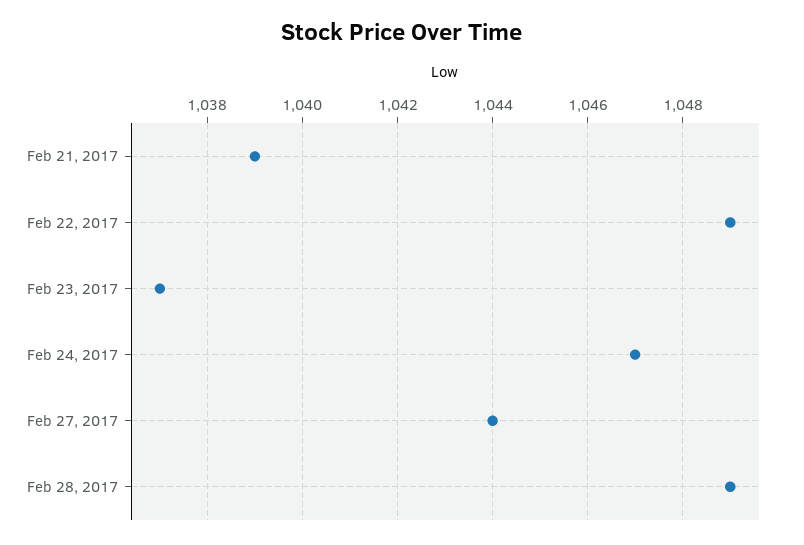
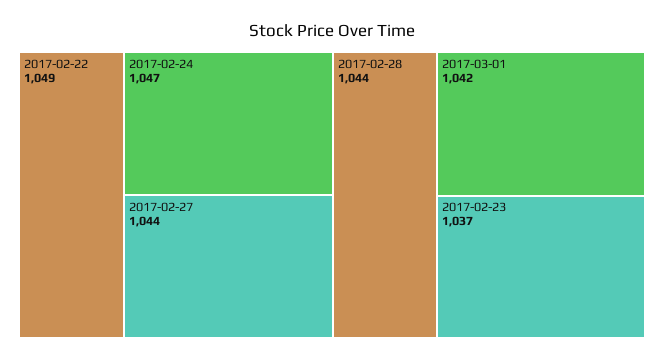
Feb 21, 2017: 1039 -> none
Feb 28, 2017: 1049 -> 1044
2017-03-01: none -> 1042

